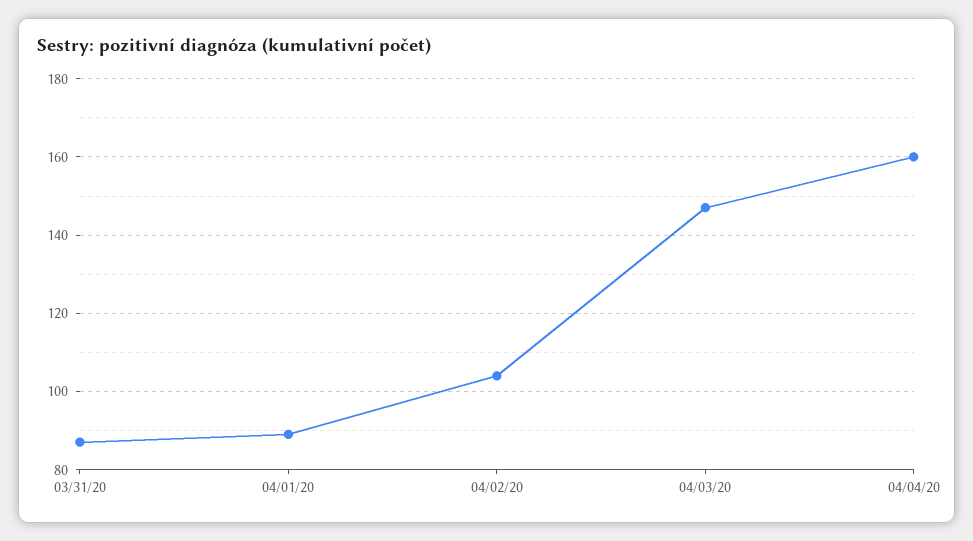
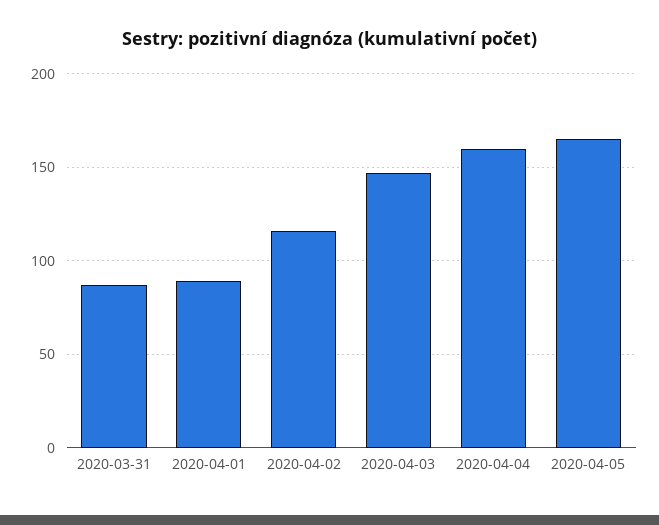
04/02/20: 105 -> 115
2020-04-05: none -> 165

